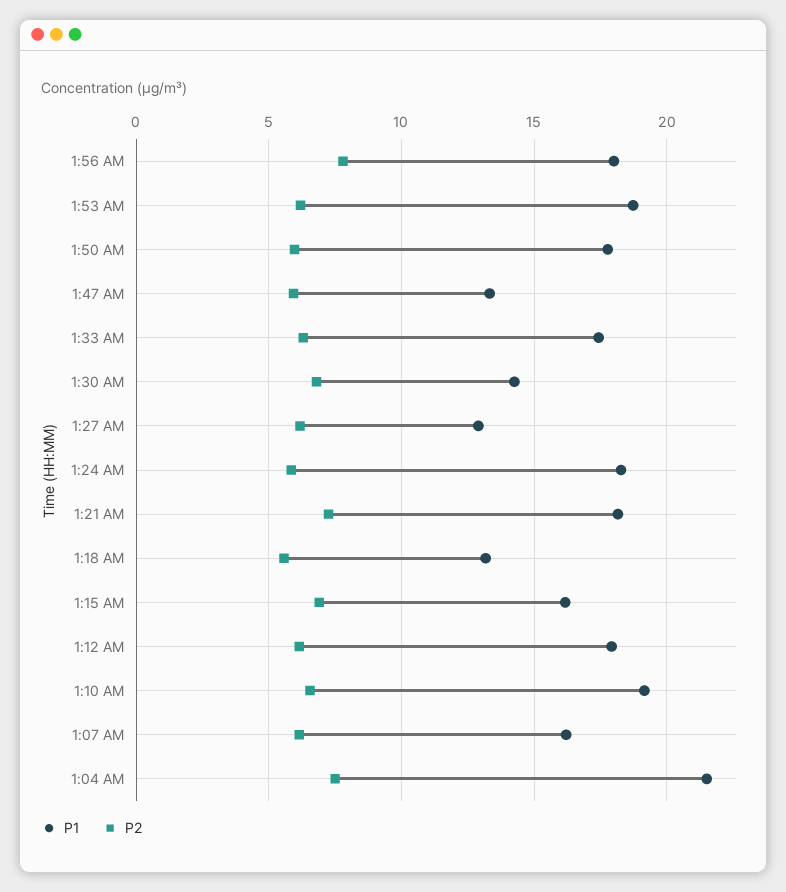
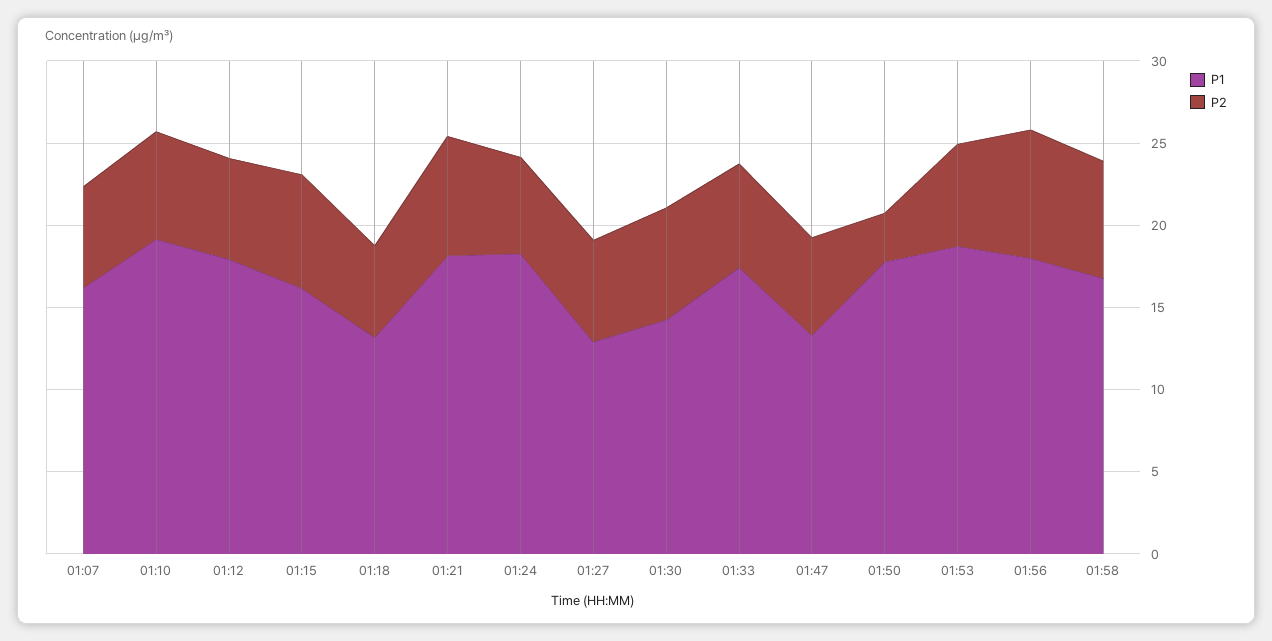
P2, 1:50 AM: 6 -> 3
P1, 1:04 AM: 21.5 -> none
P2, 1:04 AM: 7.5 -> none
P1, 01:58: none -> 17
P2, 01:58: none -> 7

